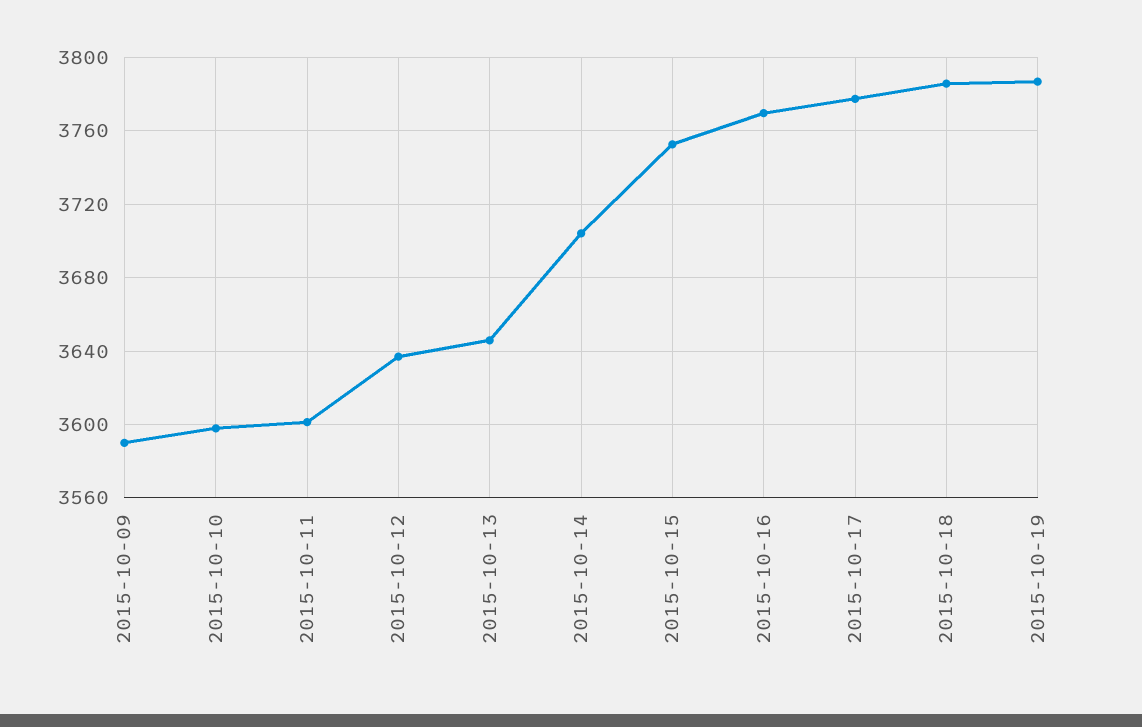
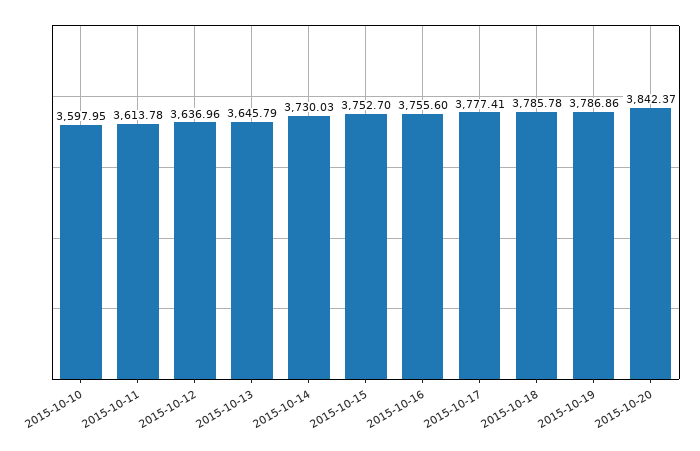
2015-10-09: 3590 -> none
2015-10-11: 3600 -> 3613.78
2015-10-14: 3705 -> 3730.03
2015-10-16: 3770 -> 3755.6
2015-10-20: none -> 3842.37

